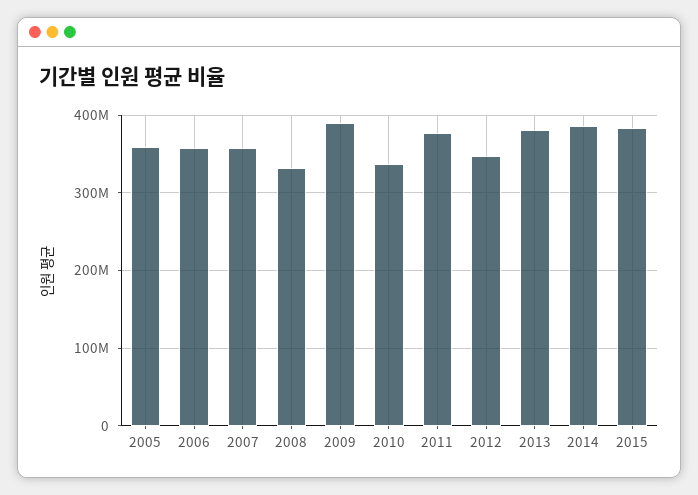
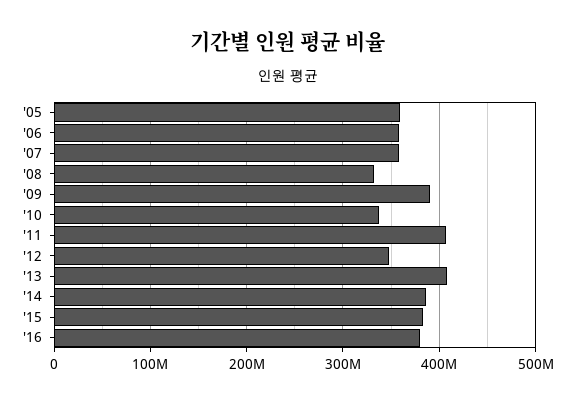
2011: 380000000 -> 410000000
2013: 380000000 -> 410000000
'16: none -> 380000000

